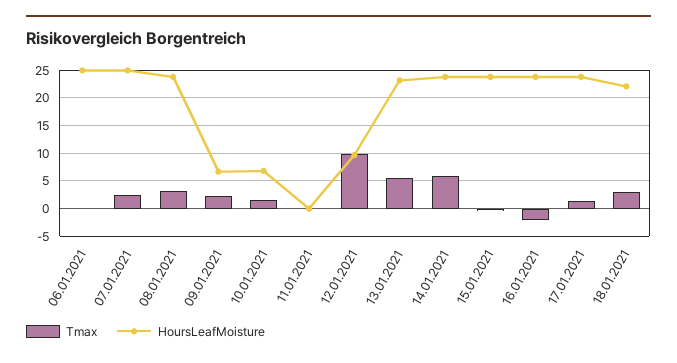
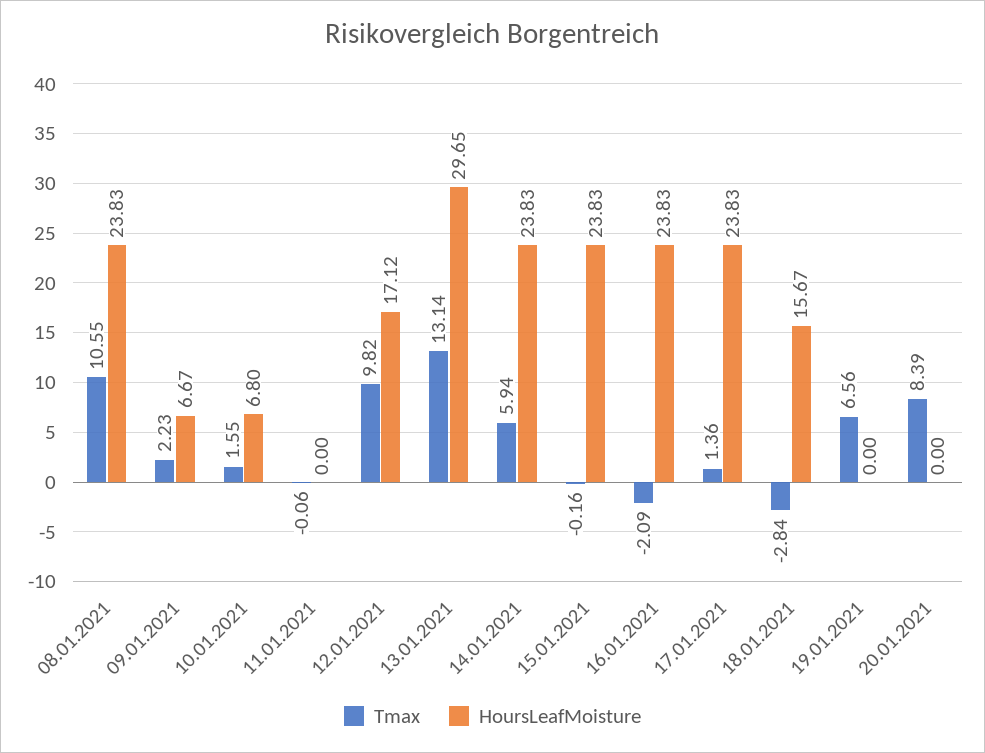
Tmax, 06.01.2021: 0 -> none
HoursLeafMoisture, 06.01.2021: 25 -> none
Tmax, 07.01.2021: 2.5 -> none
HoursLeafMoisture, 07.01.2021: 25 -> none
Tmax, 08.01.2021: 2.5 -> 10.55
HoursLeafMoisture, 12.01.2021: 10 -> 17.12
Tmax, 13.01.2021: 5 -> 13.14
HoursLeafMoisture, 13.01.2021: 22.5 -> 29.65
Tmax, 18.01.2021: 2.5 -> -2.84
HoursLeafMoisture, 18.01.2021: 22.5 -> 15.67
Tmax, 19.01.2021: none -> 6.56
HoursLeafMoisture, 19.01.2021: none -> 0
Tmax, 20.01.2021: none -> 8.39
HoursLeafMoisture, 20.01.2021: none -> 0

